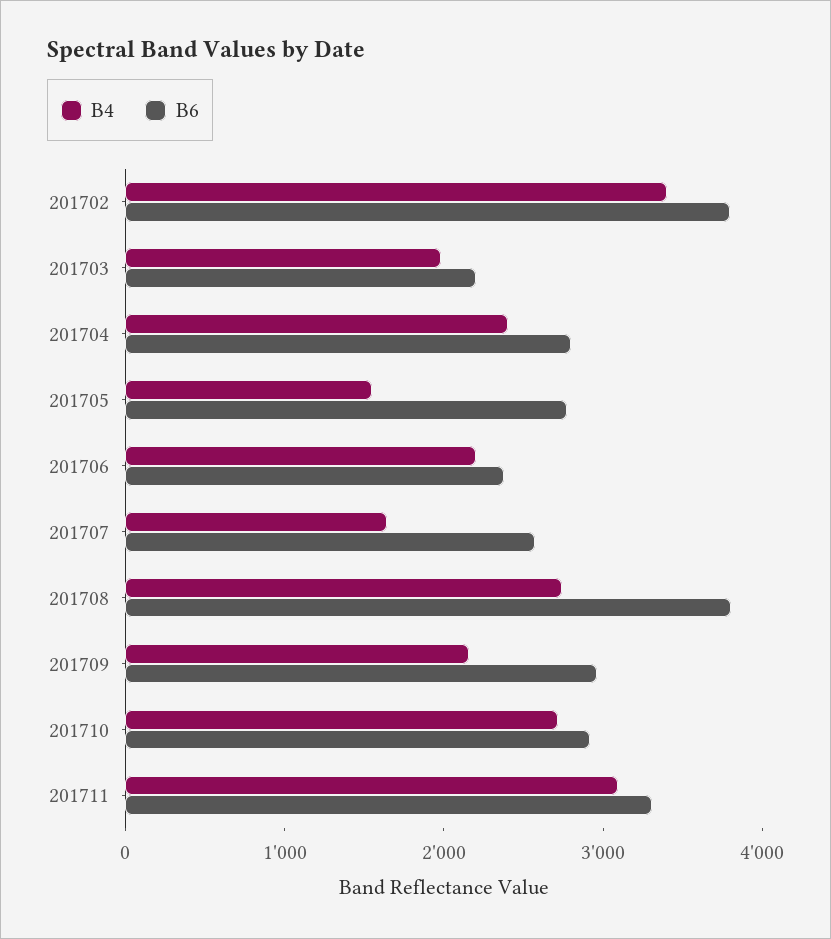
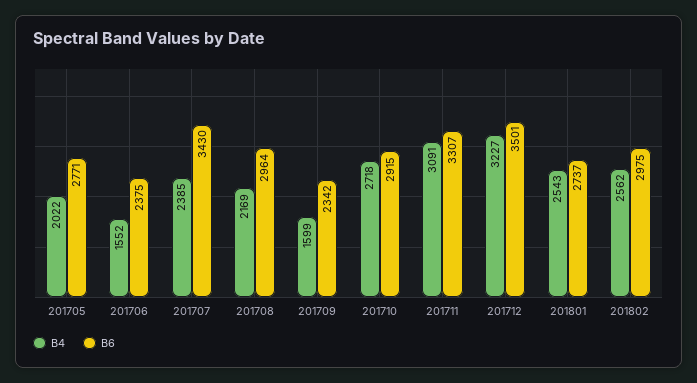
B4, 201702: 3400 -> none
B6, 201702: 3800 -> none
B4, 201703: 2000 -> none
B6, 201703: 2200 -> none
B4, 201704: 2400 -> none
B6, 201704: 2800 -> none
B4, 201705: 1600 -> 2022
B4, 201706: 2200 -> 1552
B4, 201707: 1600 -> 2385
B6, 201707: 2600 -> 3430
B4, 201708: 2800 -> 2169
B6, 201708: 3800 -> 2964
B4, 201709: 2200 -> 1599
B6, 201709: 3000 -> 2342
B4, 201712: none -> 3227
B6, 201712: none -> 3501
B4, 201801: none -> 2543
B6, 201801: none -> 2737
B4, 201802: none -> 2562
B6, 201802: none -> 2975

